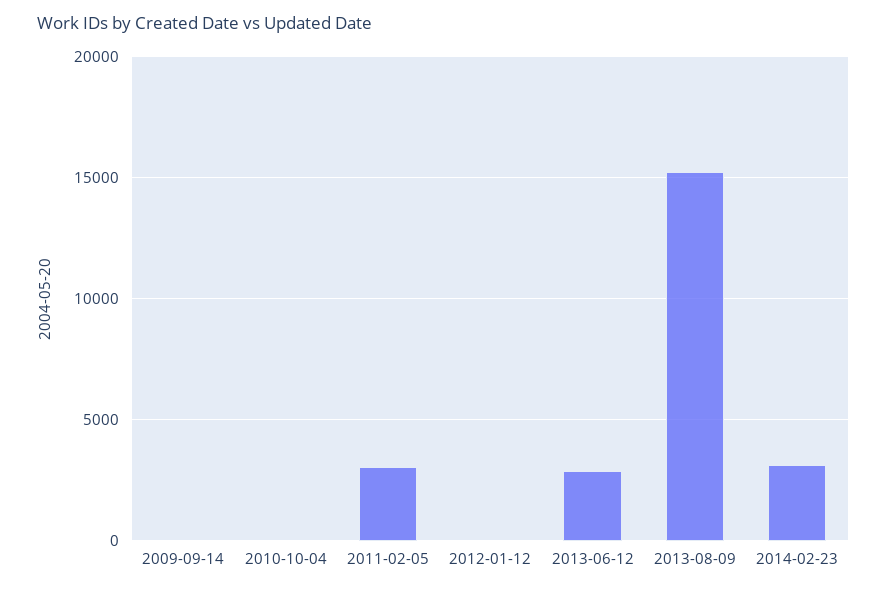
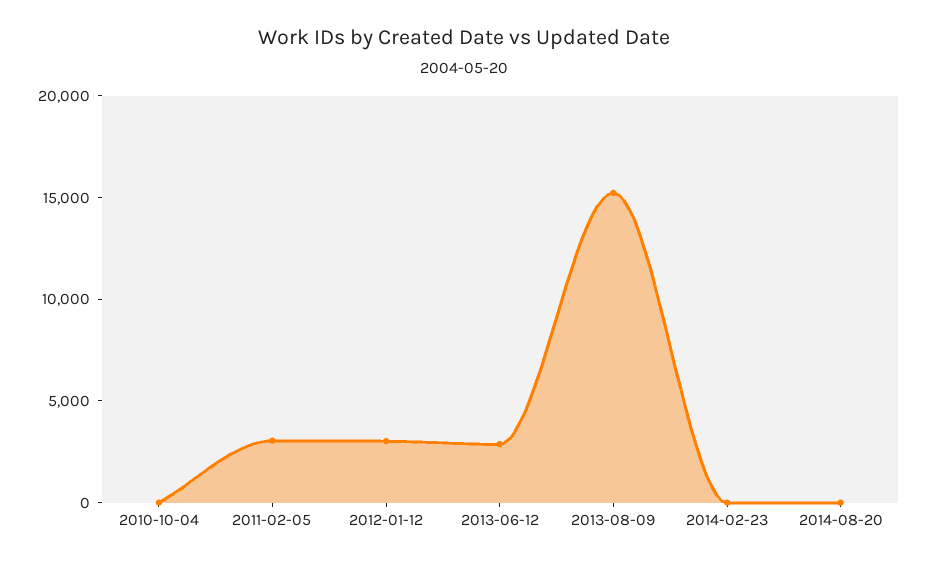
2009-09-14: 0 -> none
2012-01-12: 0 -> 3000
2014-02-23: 3000 -> 0
2014-08-20: none -> 0

